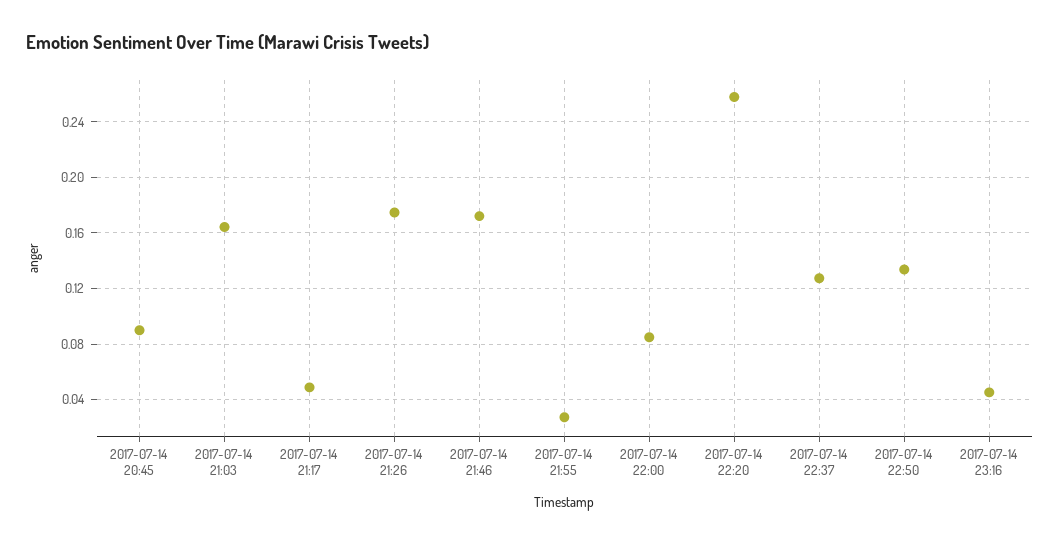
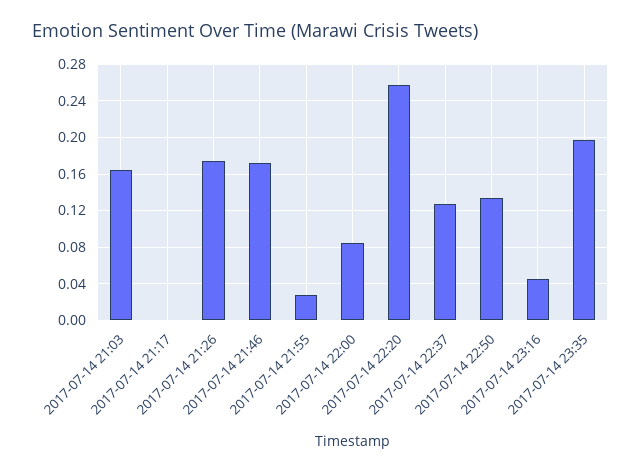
2017-07-14 20:45: 0.09 -> none
2017-07-14 21:17: 0.05 -> 0
2017-07-14 23:35: none -> 0.2

